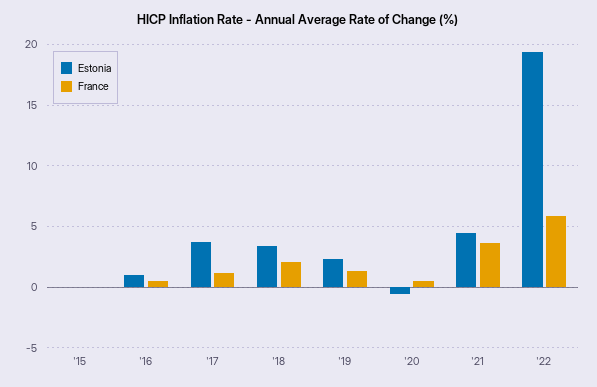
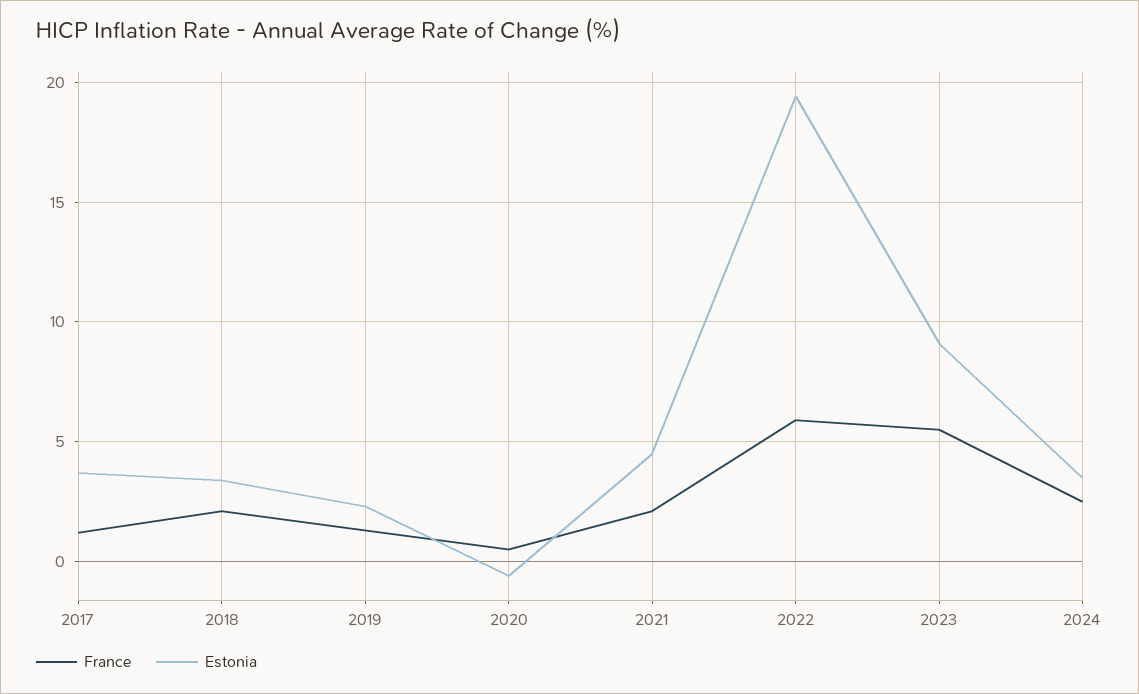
Estonia, '15: 0 -> none
France, '15: 0 -> none
Estonia, '16: 1 -> none
France, '16: 0.5 -> none
France, '21: 3.5 -> 2
France, 2023: none -> 5.5
Estonia, 2023: none -> 9
France, 2024: none -> 2.5
Estonia, 2024: none -> 3.5

